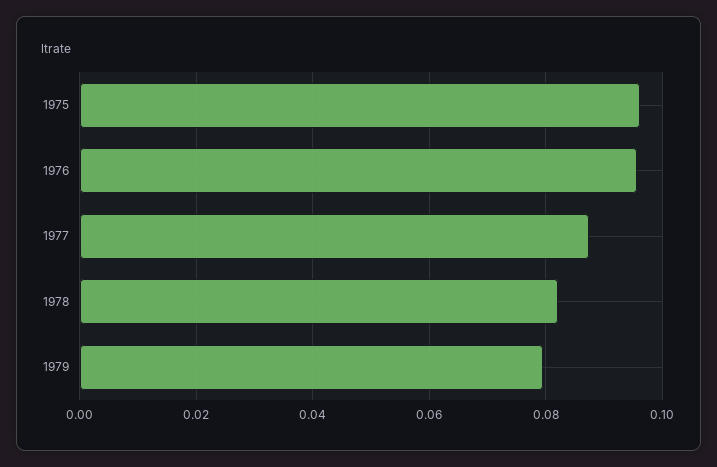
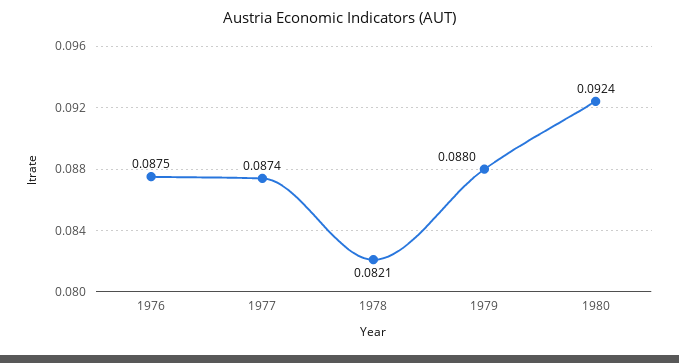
1975: 0.096 -> none
1976: 0.096 -> 0.0875
1979: 0.08 -> 0.088
1980: none -> 0.0924

